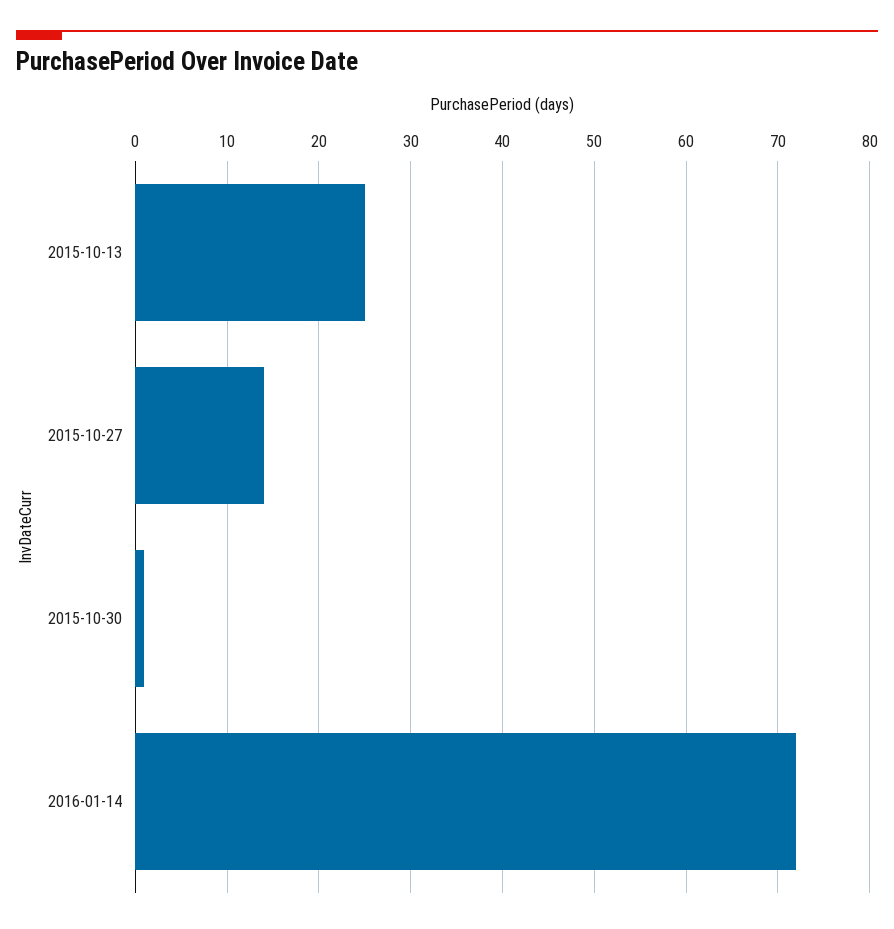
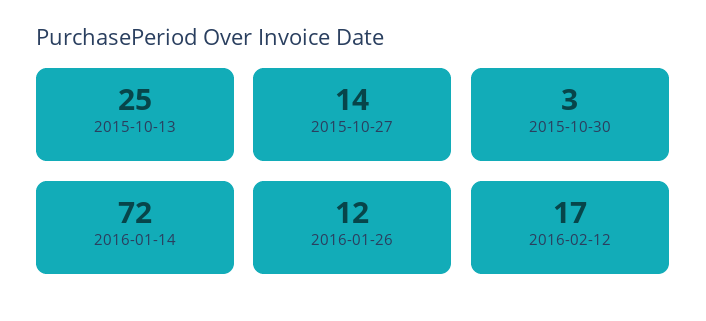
2015-10-30: 1 -> 3
2016-01-26: none -> 12
2016-02-12: none -> 17

